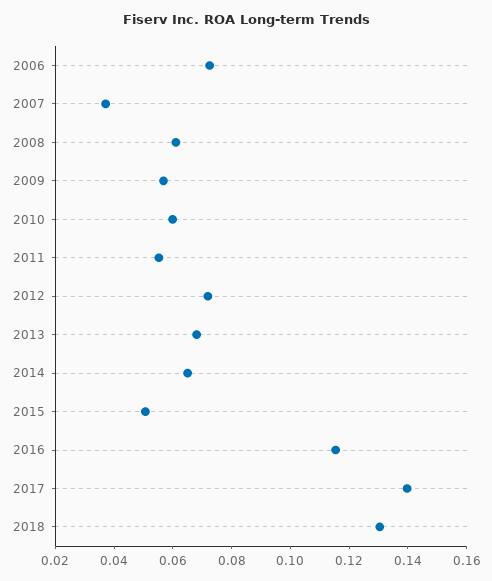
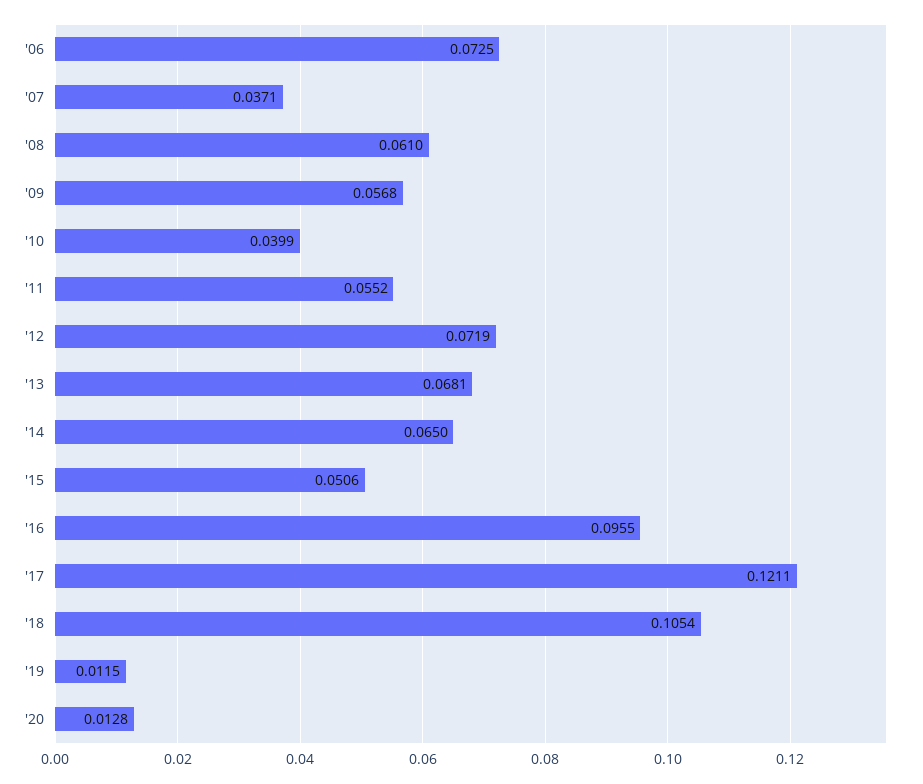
2010: 0.06 -> 0.0399
2016: 0.115 -> 0.0955
2017: 0.14 -> 0.1211
2018: 0.13 -> 0.1054
'19: none -> 0.0115
'20: none -> 0.0128

